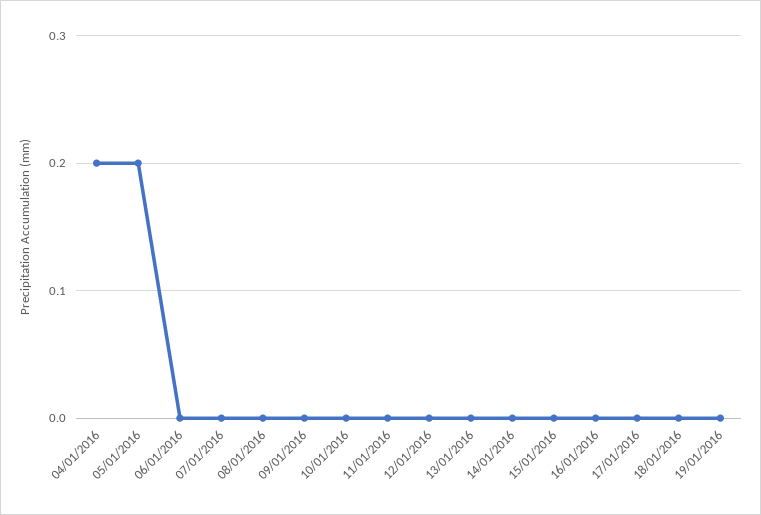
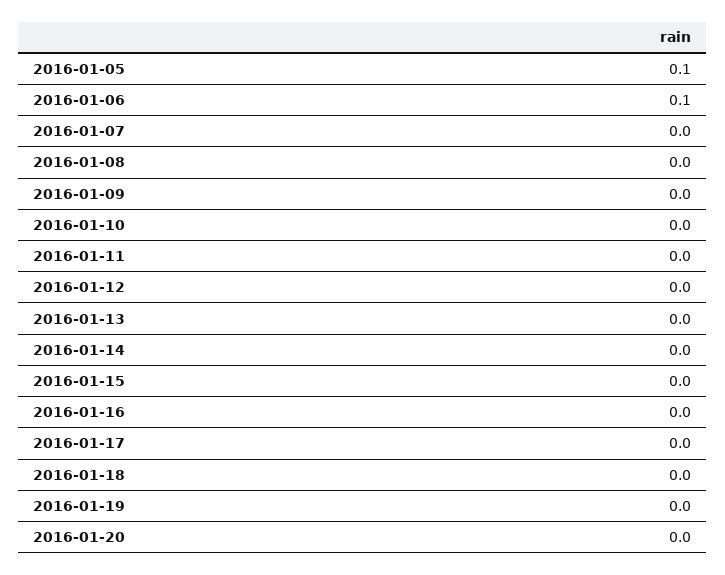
04/01/2016: 0.2 -> none
05/01/2016: 0.2 -> 0.1
06/01/2016: 0 -> 0.1
2016-01-20: none -> 0

